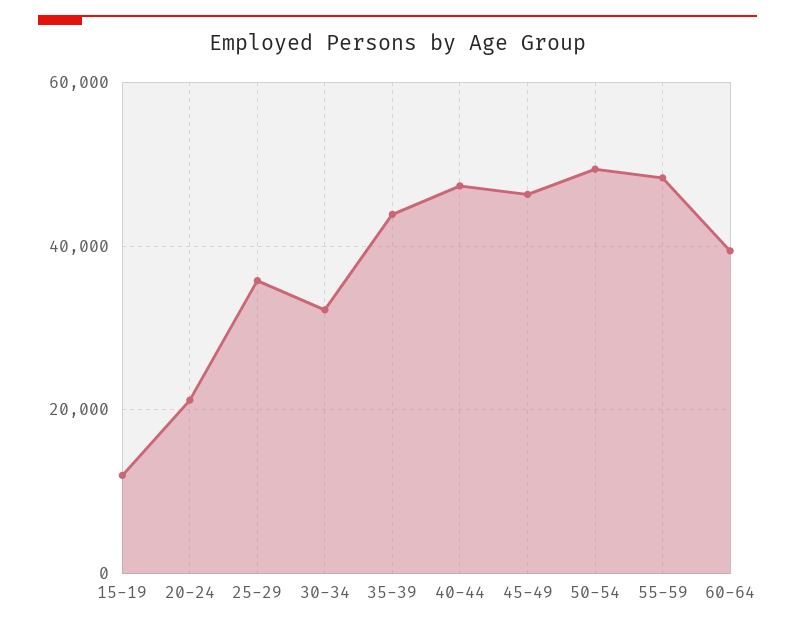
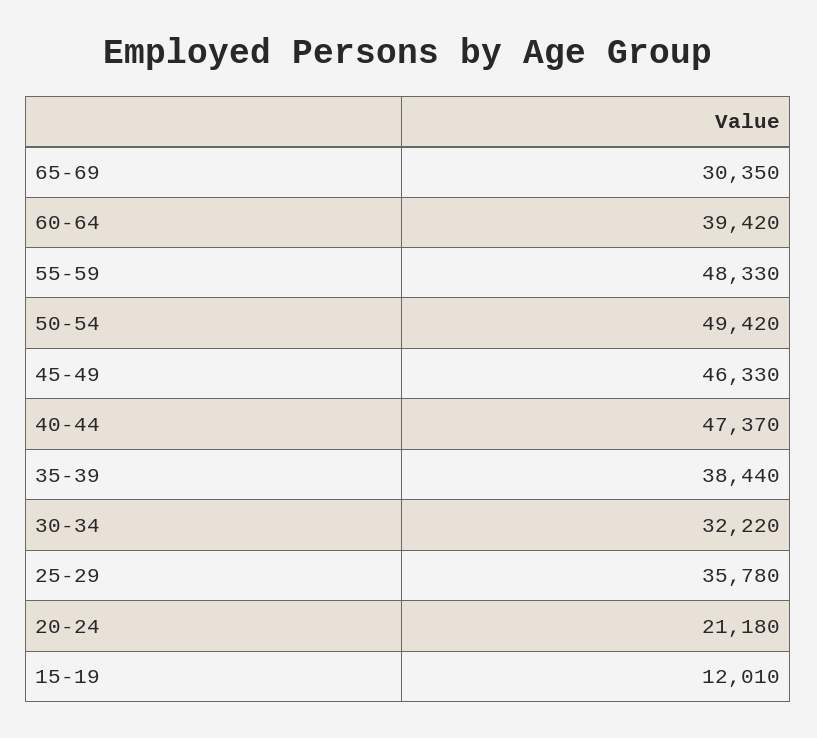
35-39: 44000 -> 38440
65-69: none -> 30350

